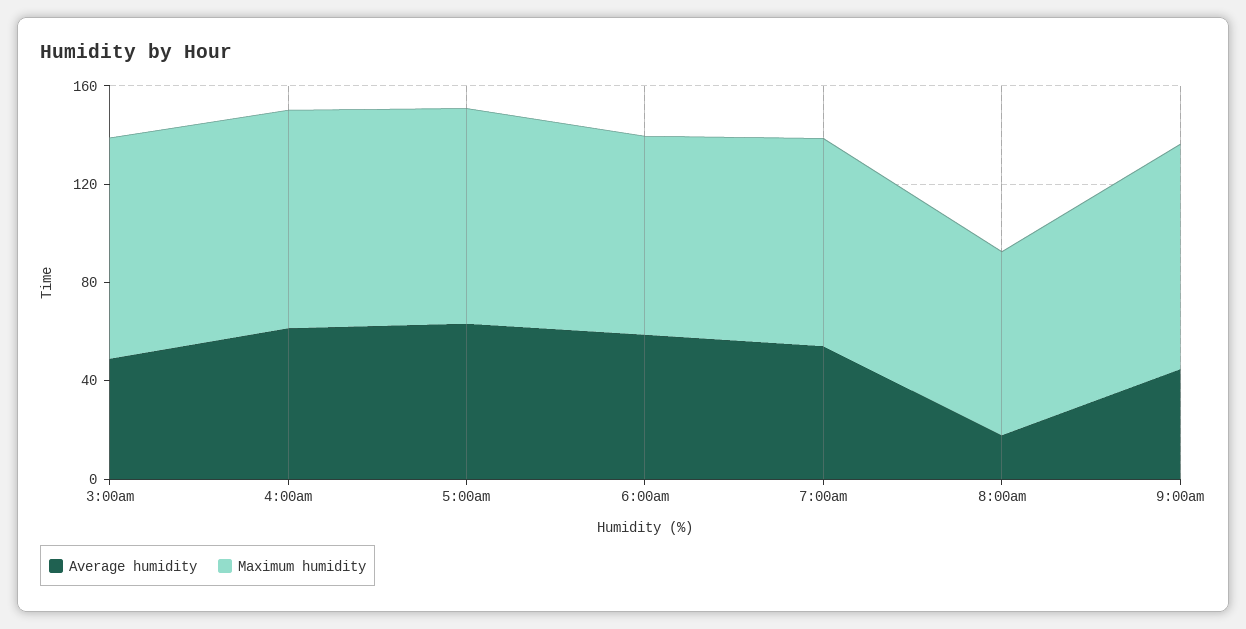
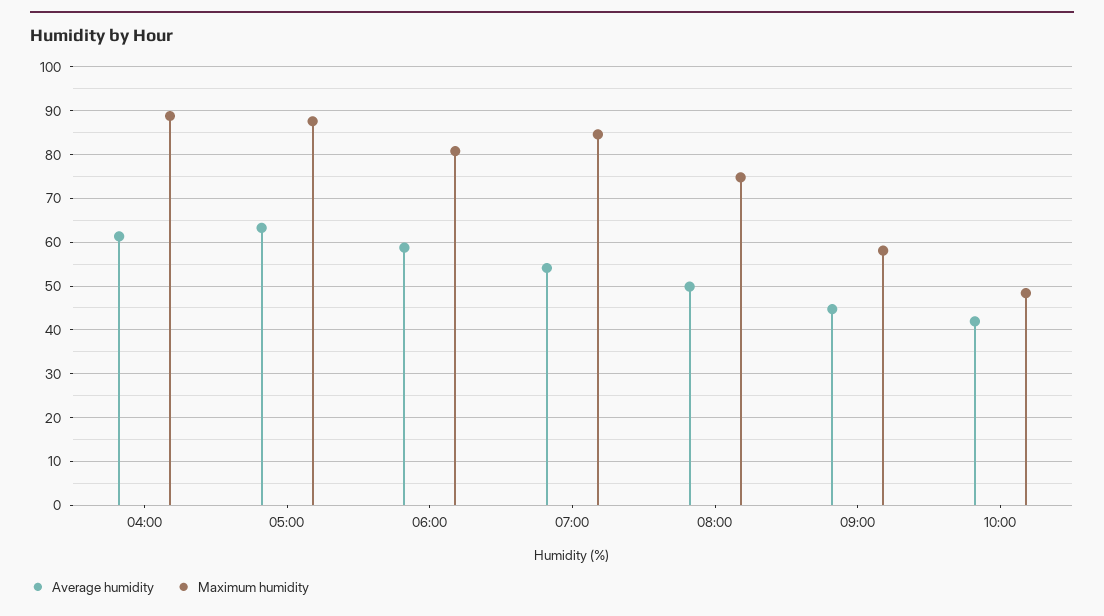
Average humidity, 3:00am: 50 -> none
Maximum humidity, 3:00am: 90 -> none
Average humidity, 8:00am: 20 -> 50
Maximum humidity, 9:00am: 90 -> 58
Average humidity, 10:00: none -> 42
Maximum humidity, 10:00: none -> 48

